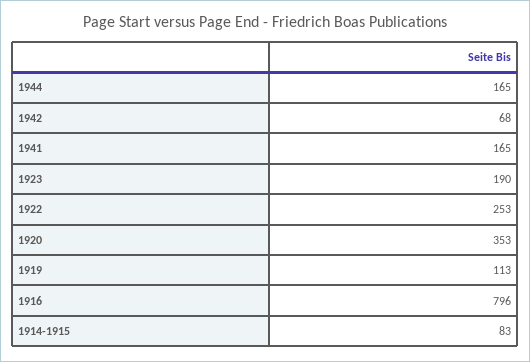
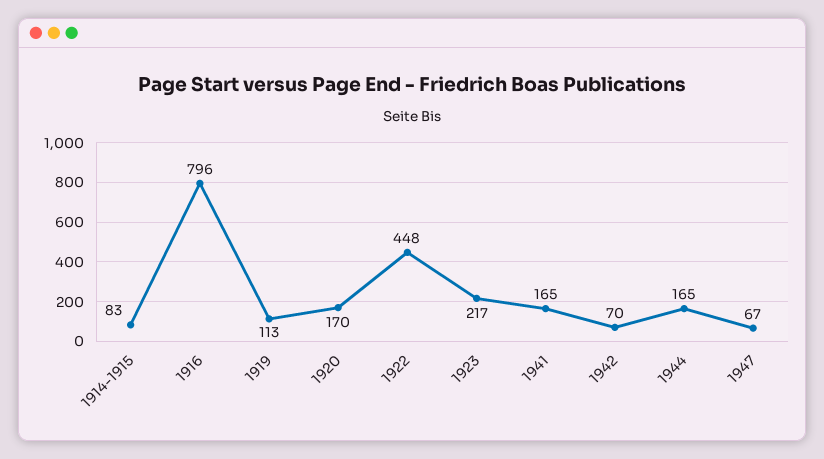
1942: 68 -> 70
1923: 190 -> 217
1922: 253 -> 448
1920: 353 -> 170
1947: none -> 67

